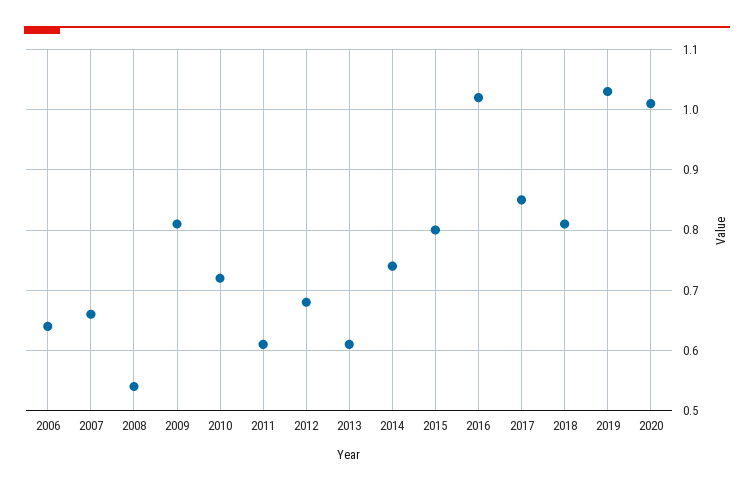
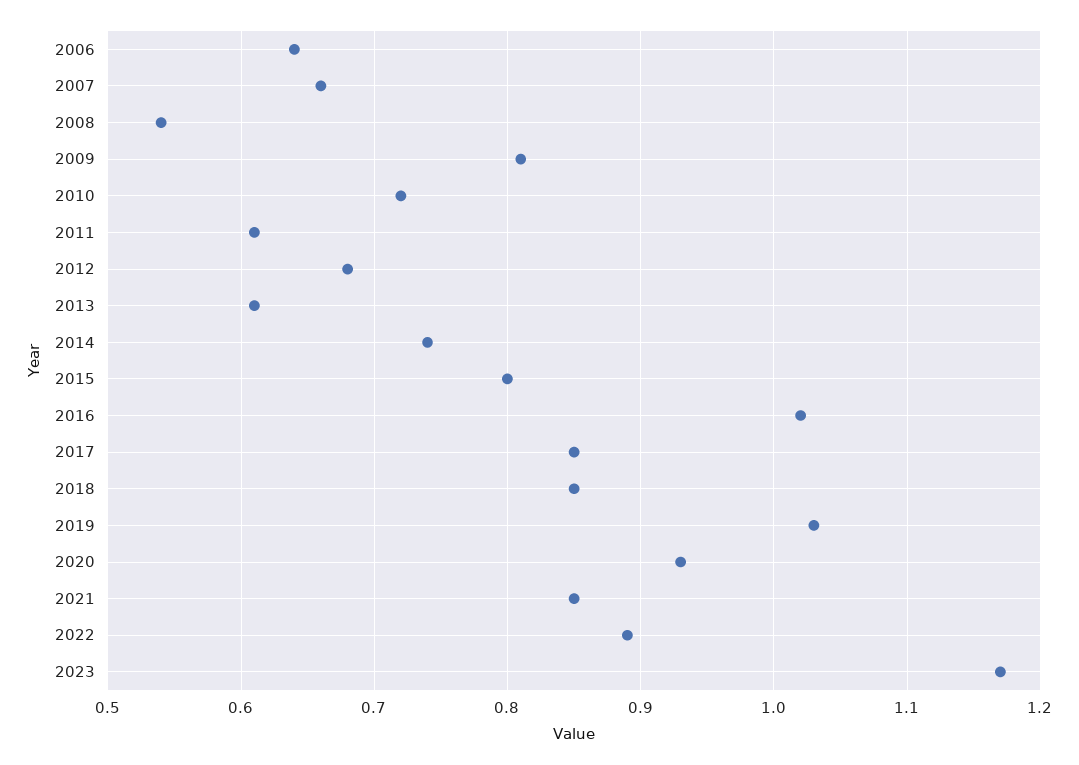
2018: 0.81 -> 0.85
2020: 1.01 -> 0.93
2021: none -> 0.85
2022: none -> 0.89
2023: none -> 1.17

